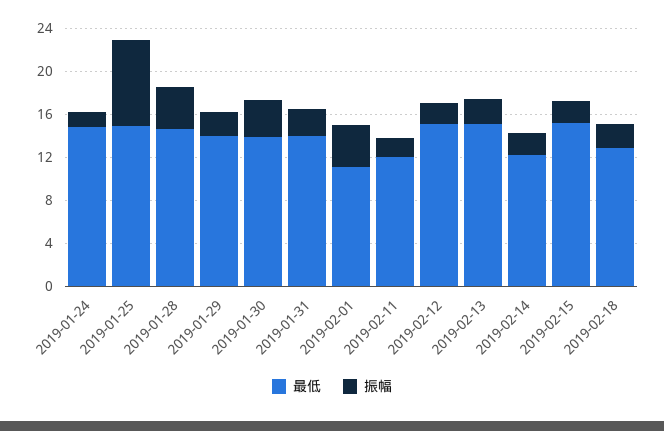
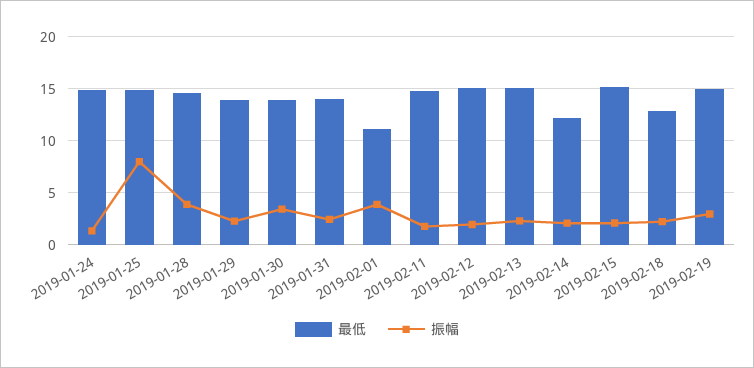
最低, 2019-02-11: 12 -> 15
最低, 2019-02-19: none -> 15
振幅, 2019-02-19: none -> 3

